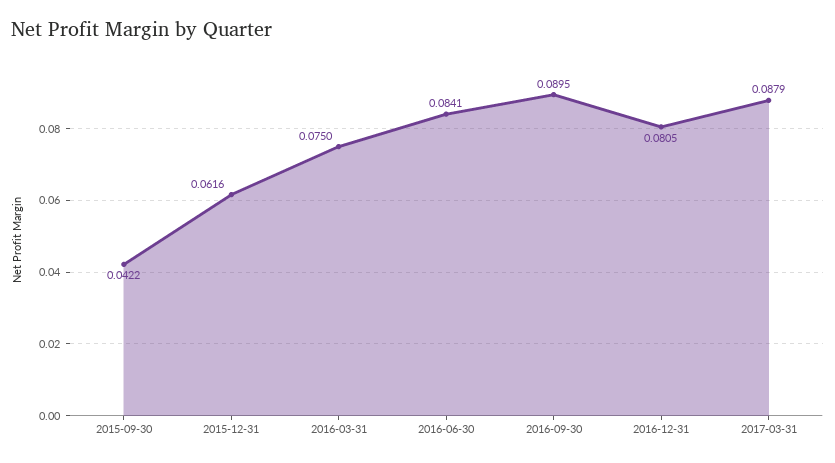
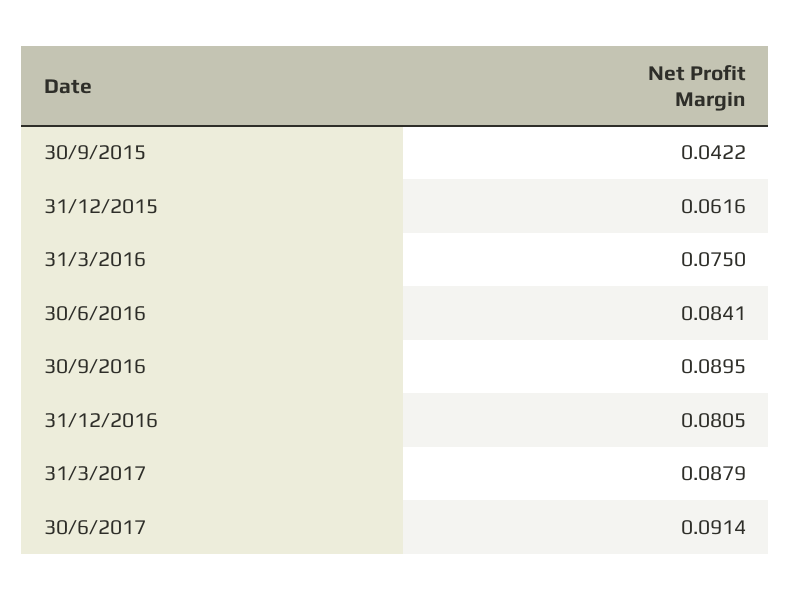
30/6/2017: none -> 0.0914

